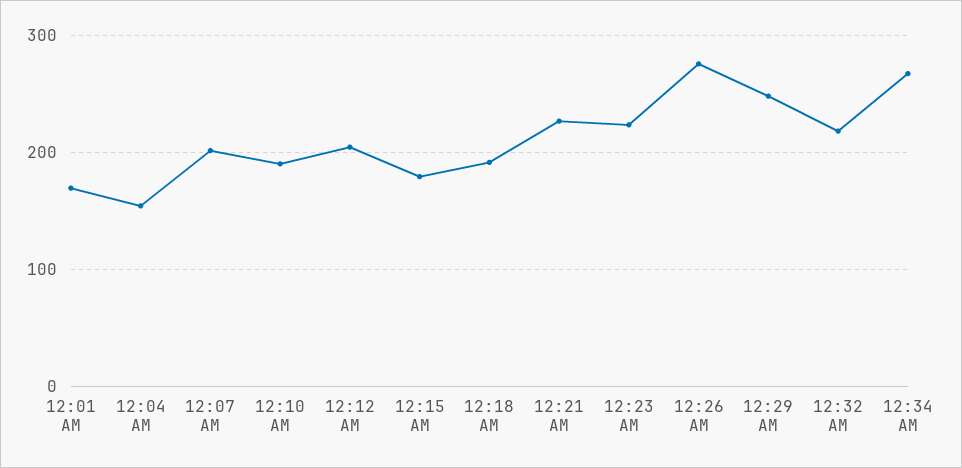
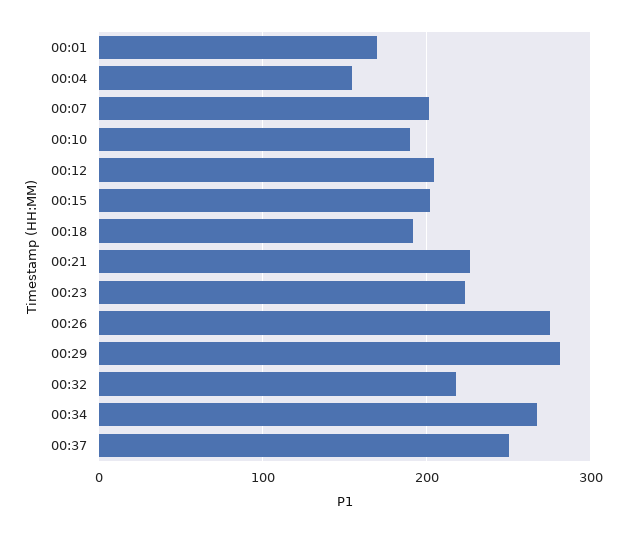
12:15 AM: 180 -> 200
12:29 AM: 250 -> 280
00:37: none -> 250

